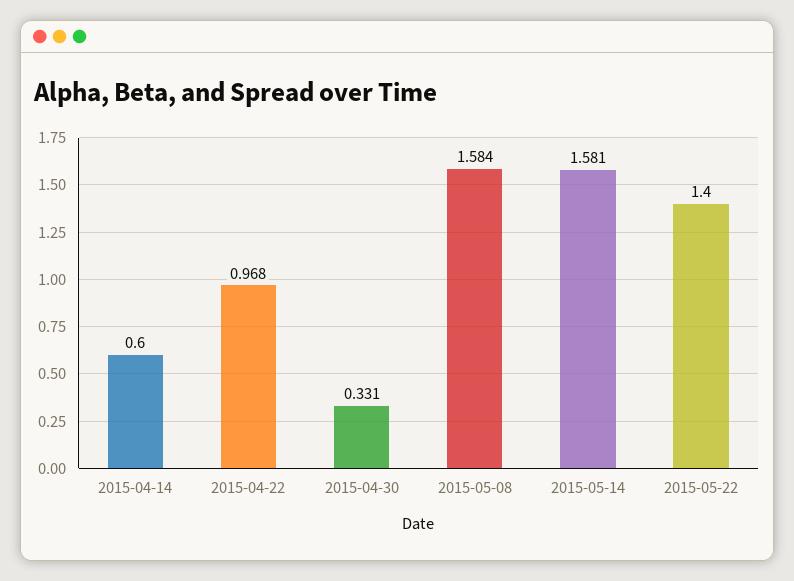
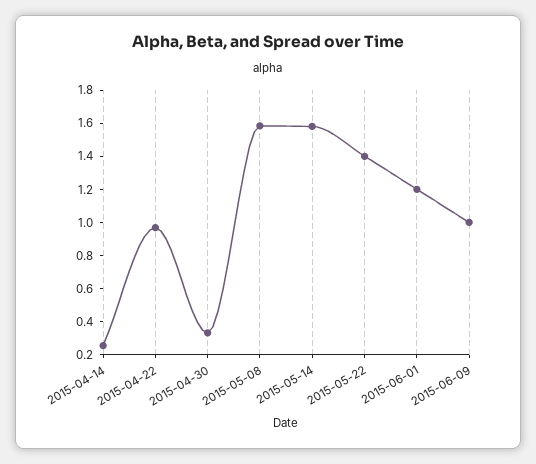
2015-04-14: 0.6 -> 0.25
2015-06-01: none -> 1.2
2015-06-09: none -> 1

